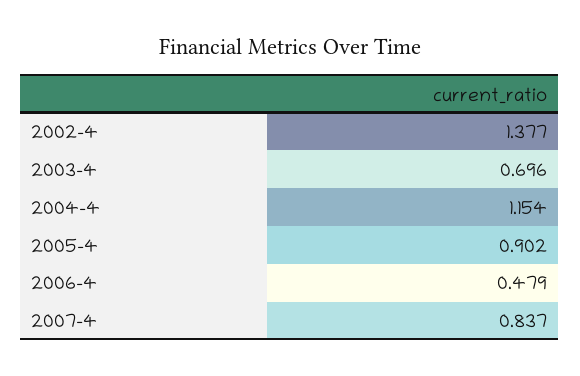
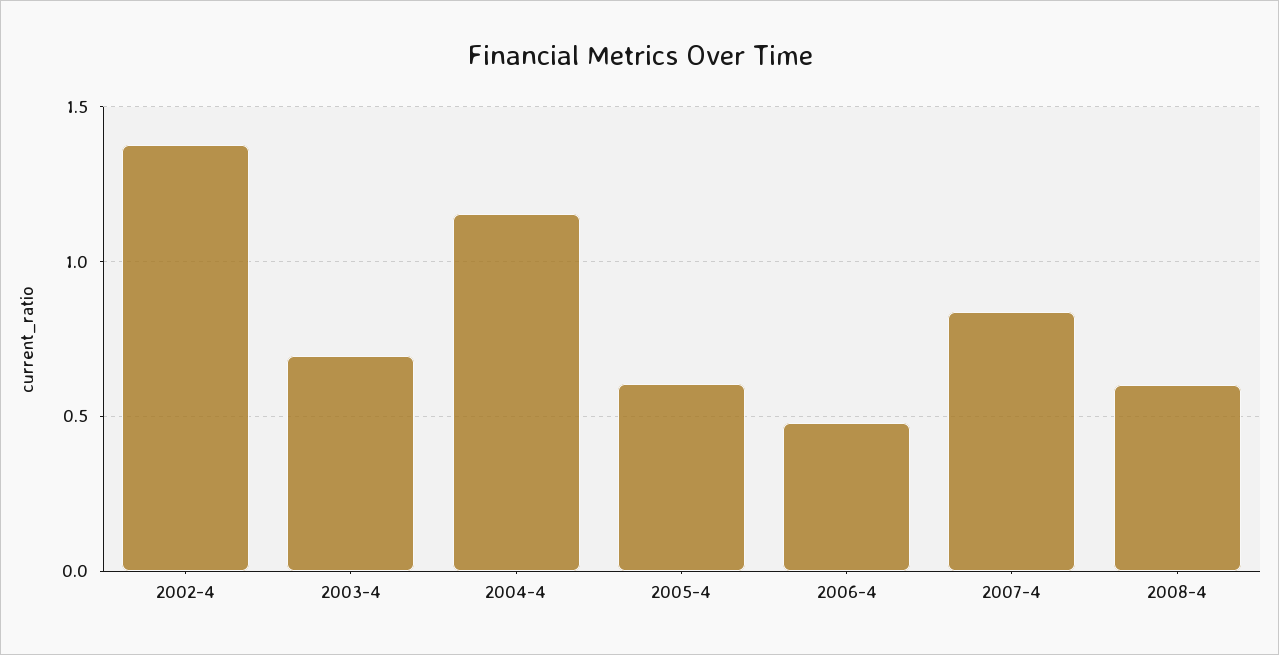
2005-4: 0.902 -> 0.6
2008-4: none -> 0.6

